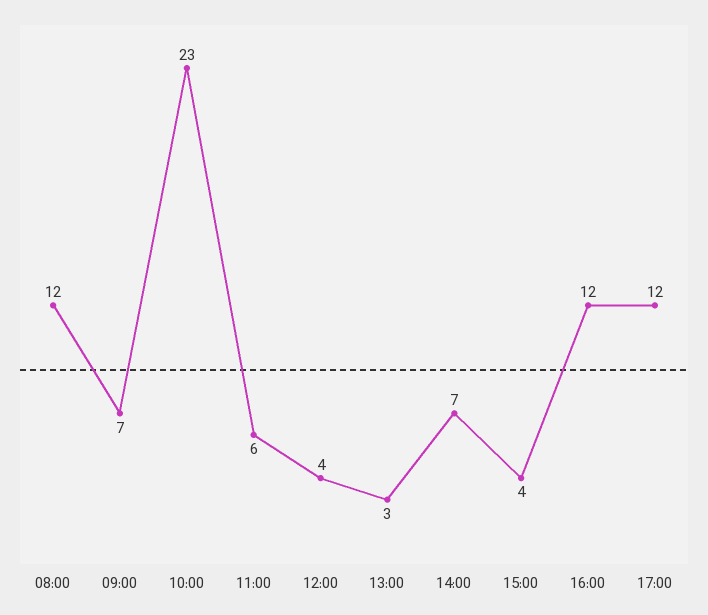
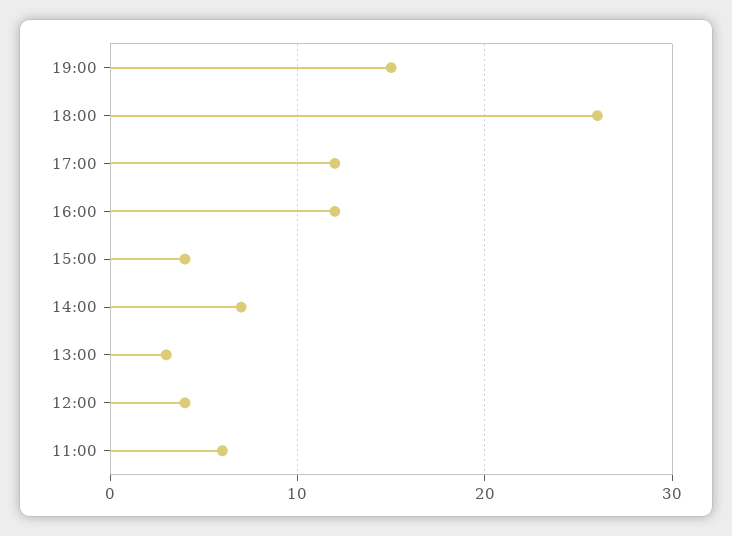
08:00: 12 -> none
09:00: 7 -> none
10:00: 23 -> none
19:00: none -> 15
18:00: none -> 26

